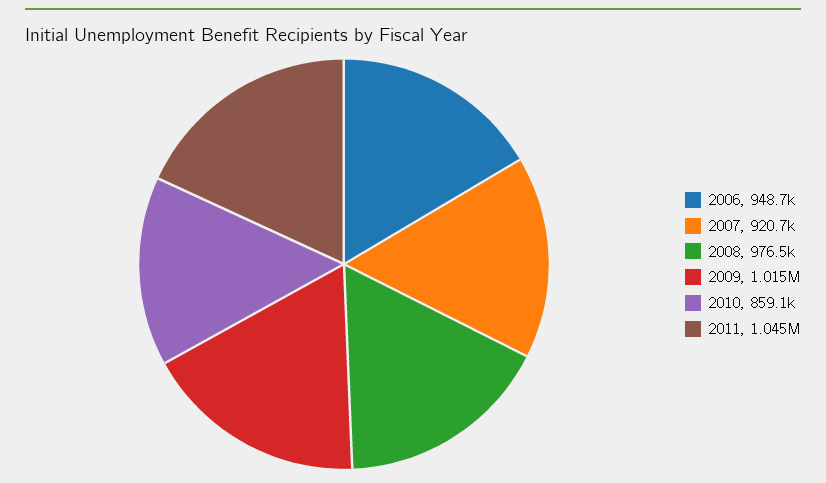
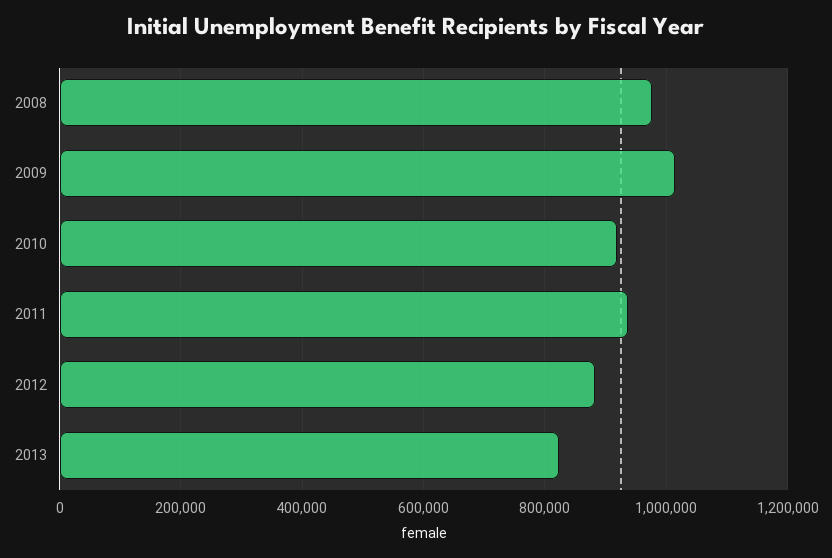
2006: 948700 -> none
2007: 920700 -> none
2010: 859100 -> 920000
2011: 1045000 -> 940000
2012: none -> 880000
2013: none -> 820000

